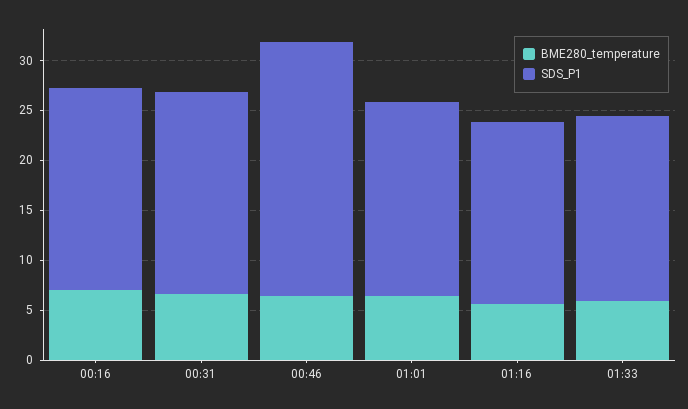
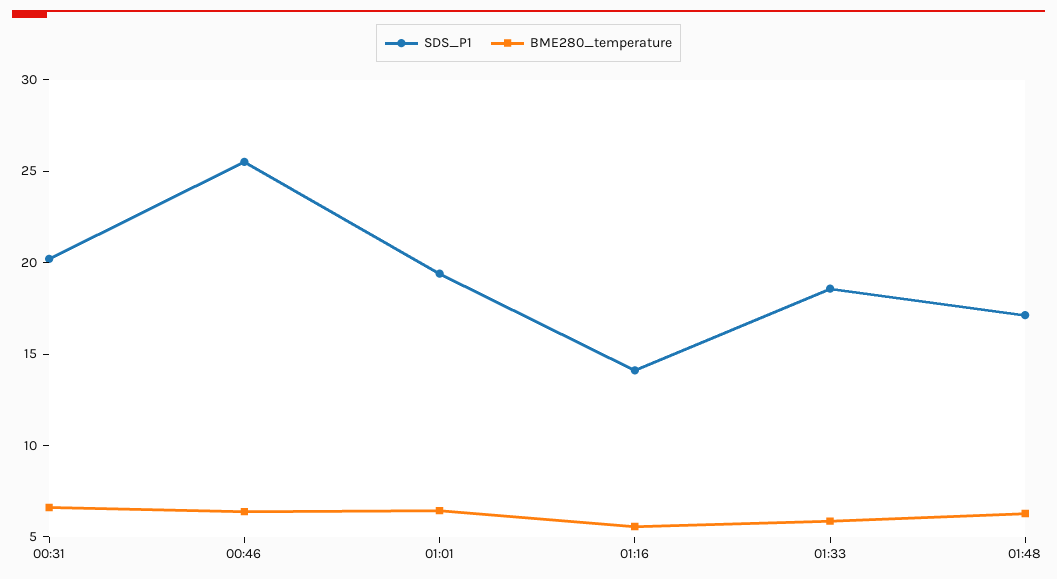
BME280_temperature, 00:16: 7 -> none
SDS_P1, 00:16: 20 -> none
SDS_P1, 01:16: 18 -> 14
SDS_P1, 01:48: none -> 17
BME280_temperature, 01:48: none -> 6

